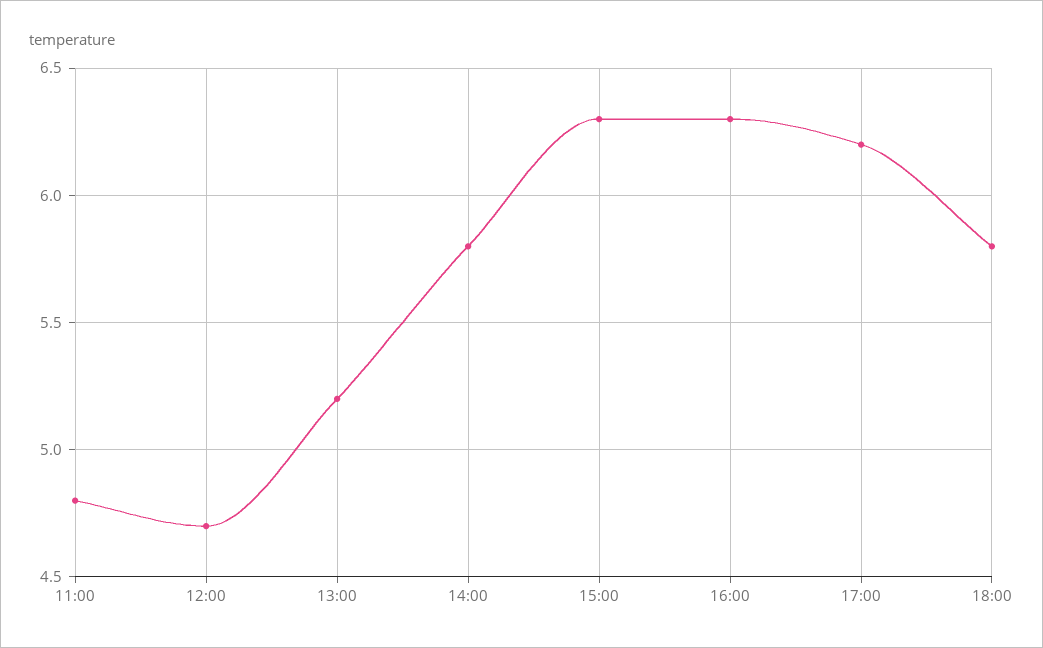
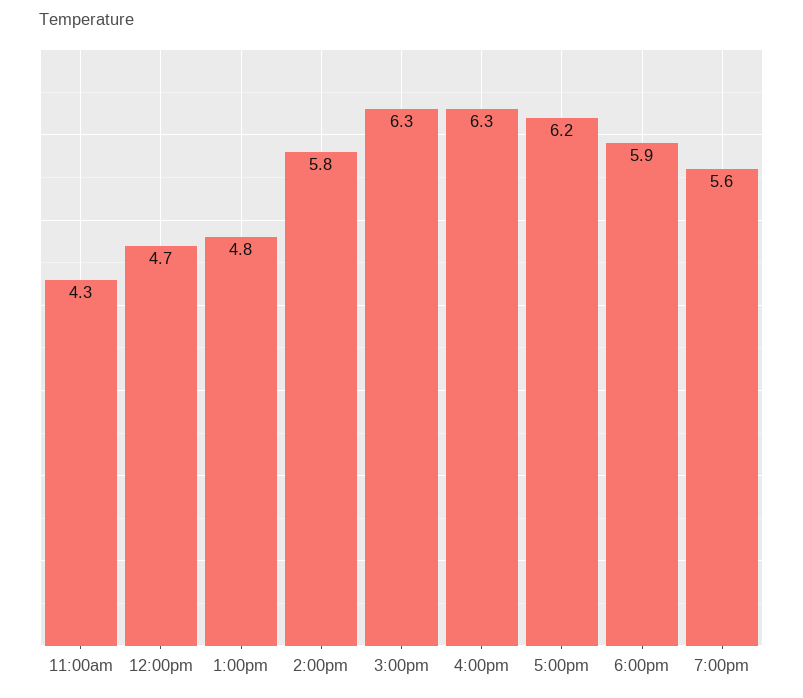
11:00: 4.8 -> 4.3
13:00: 5.2 -> 4.8
18:00: 5.8 -> 5.9
7:00pm: none -> 5.6

